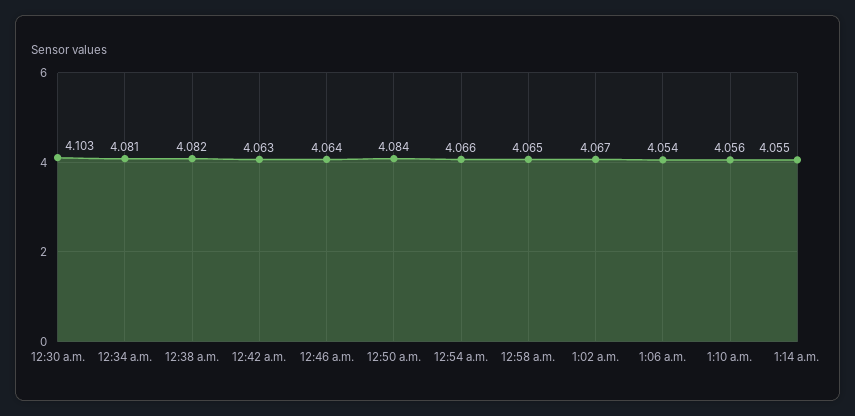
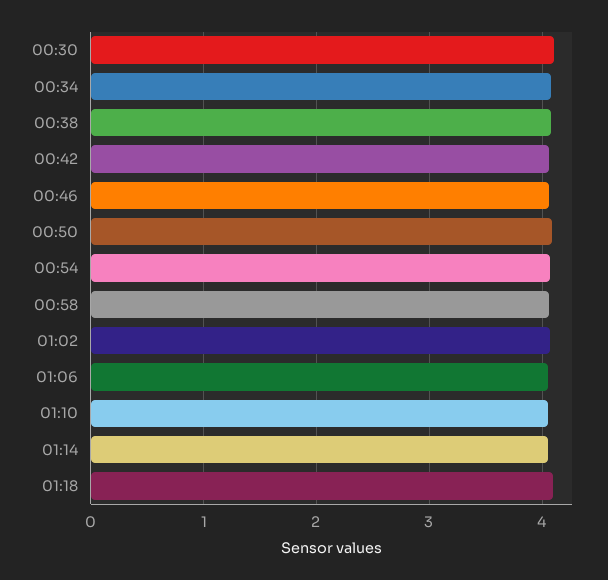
01:18: none -> 4.1

